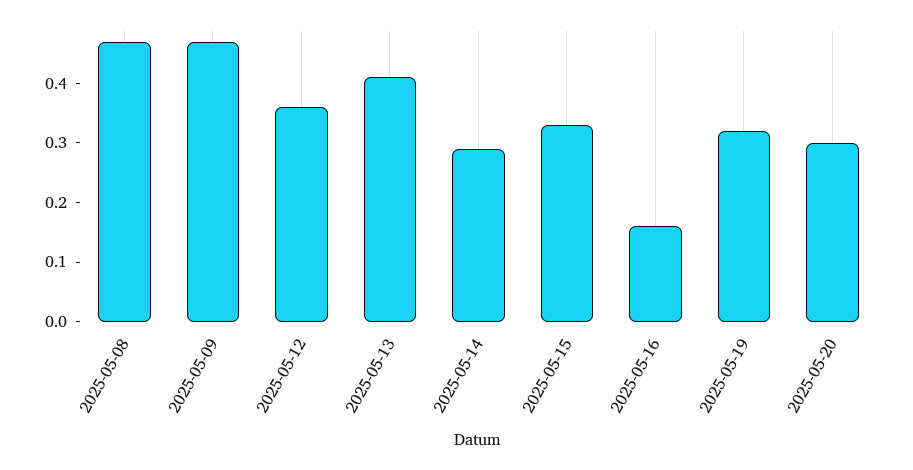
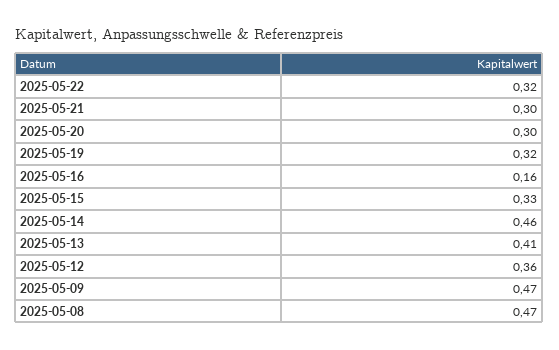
2025-05-14: 0.3 -> 0.46
2025-05-22: none -> 0.32
2025-05-21: none -> 0.3

